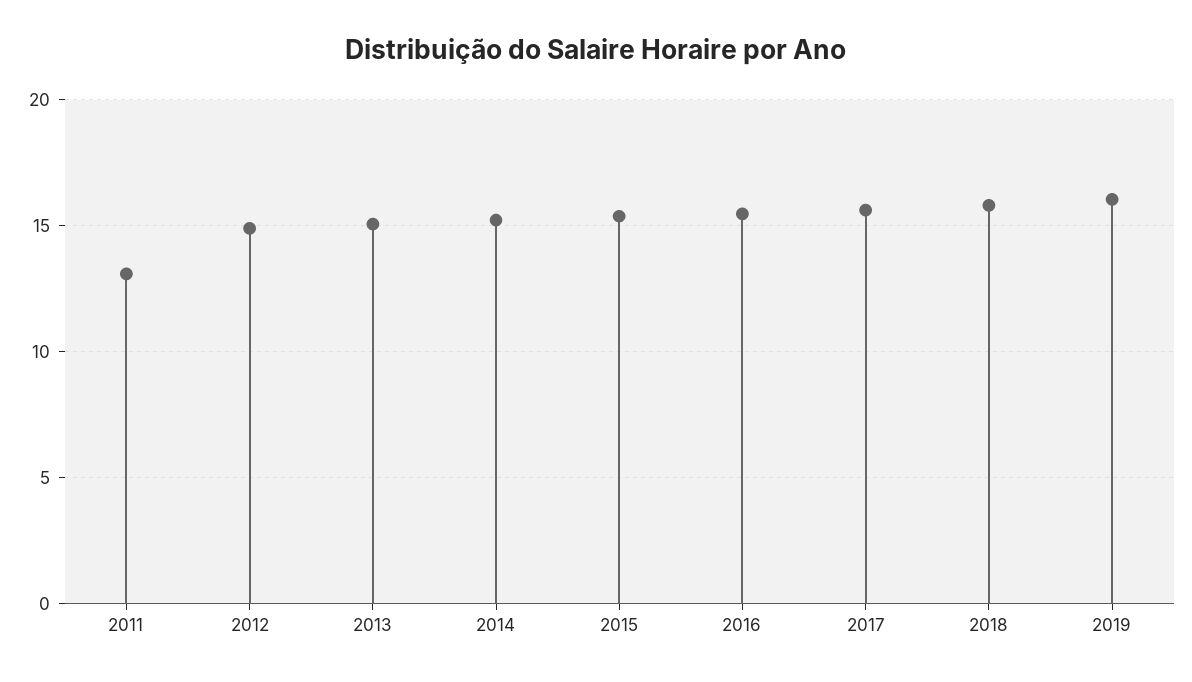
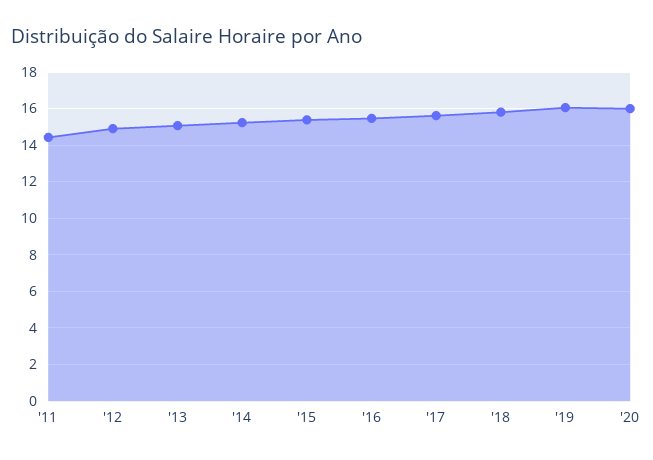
2011: 13 -> 14.5
'20: none -> 16

